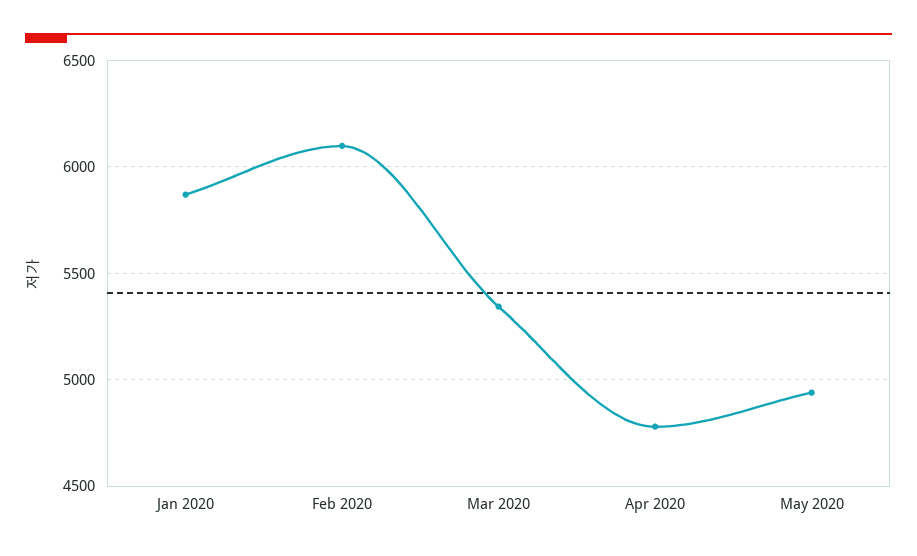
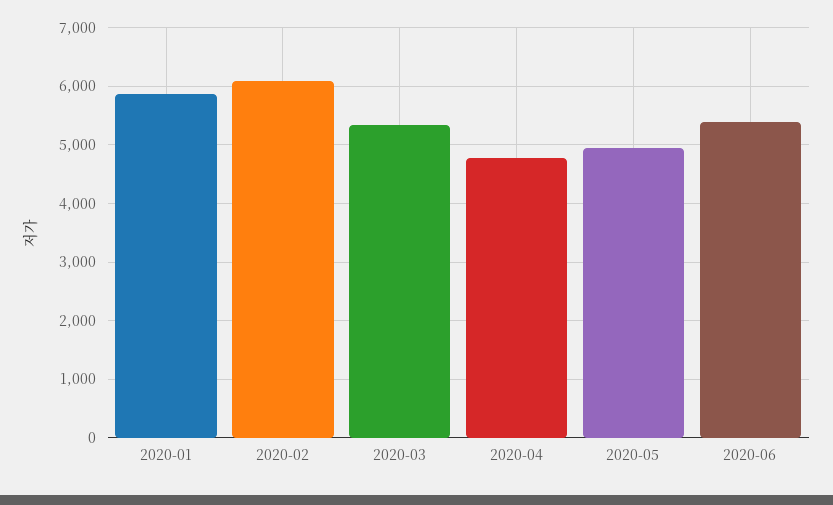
2020-06: none -> 5400

